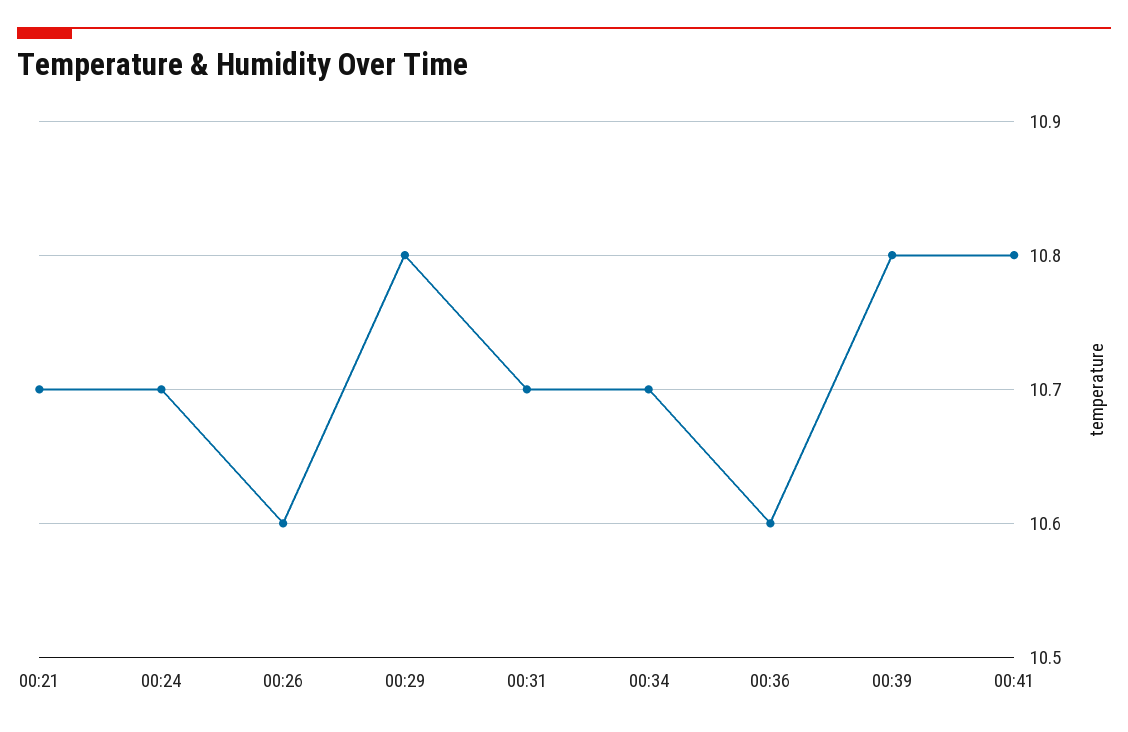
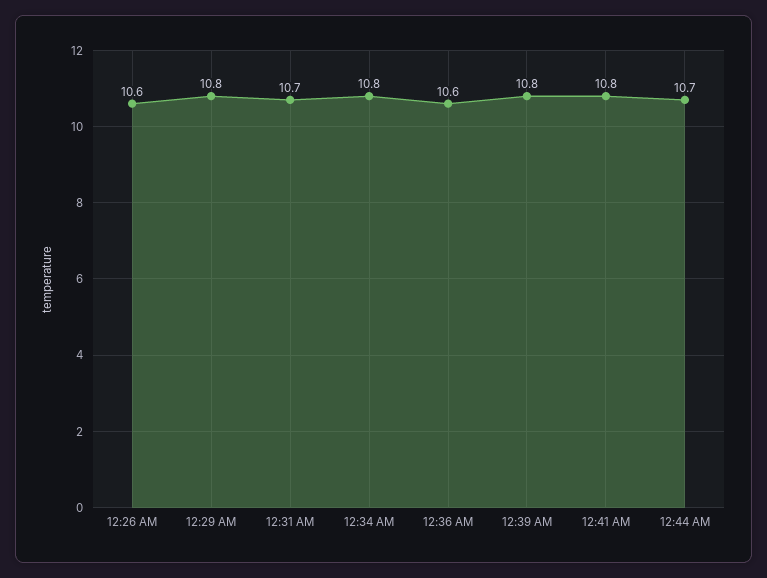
00:21: 10.7 -> none
00:24: 10.7 -> none
00:34: 10.7 -> 10.8
12:44 AM: none -> 10.7

